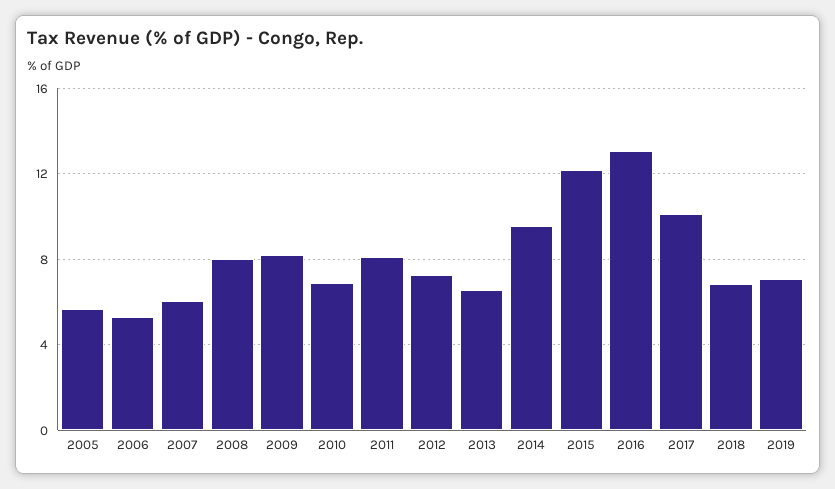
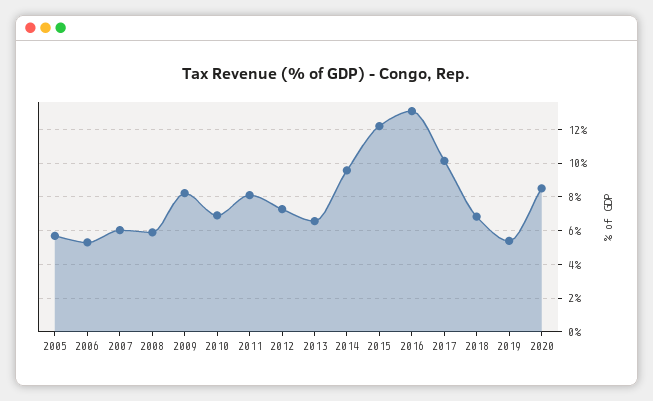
2008: 8 -> 6
2019: 7 -> 5.5
2020: none -> 8.5

